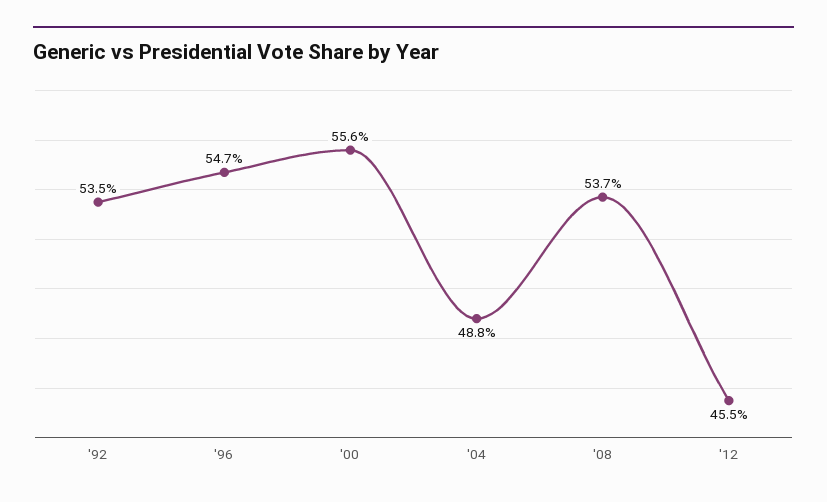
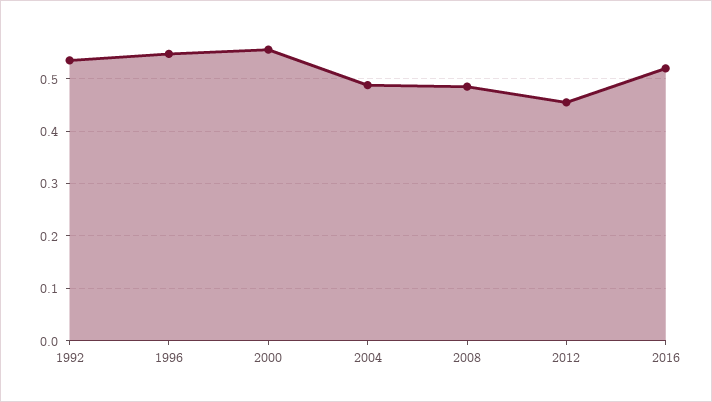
'08: 0.537 -> 0.48
2016: none -> 0.52

